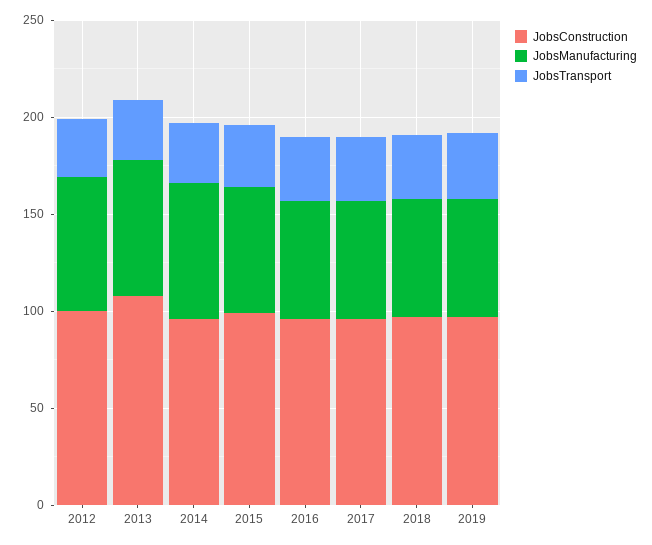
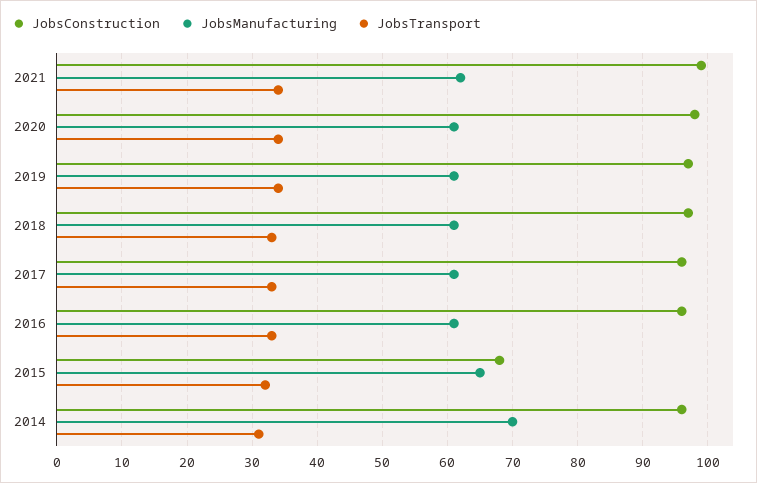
JobsConstruction, 2012: 100 -> none
JobsManufacturing, 2012: 70 -> none
JobsTransport, 2012: 30 -> none
JobsConstruction, 2013: 110 -> none
JobsManufacturing, 2013: 70 -> none
JobsTransport, 2013: 30 -> none
JobsConstruction, 2015: 100 -> 68
JobsConstruction, 2021: none -> 99
JobsManufacturing, 2021: none -> 62
JobsTransport, 2021: none -> 34
JobsConstruction, 2020: none -> 98
JobsManufacturing, 2020: none -> 61
JobsTransport, 2020: none -> 34

